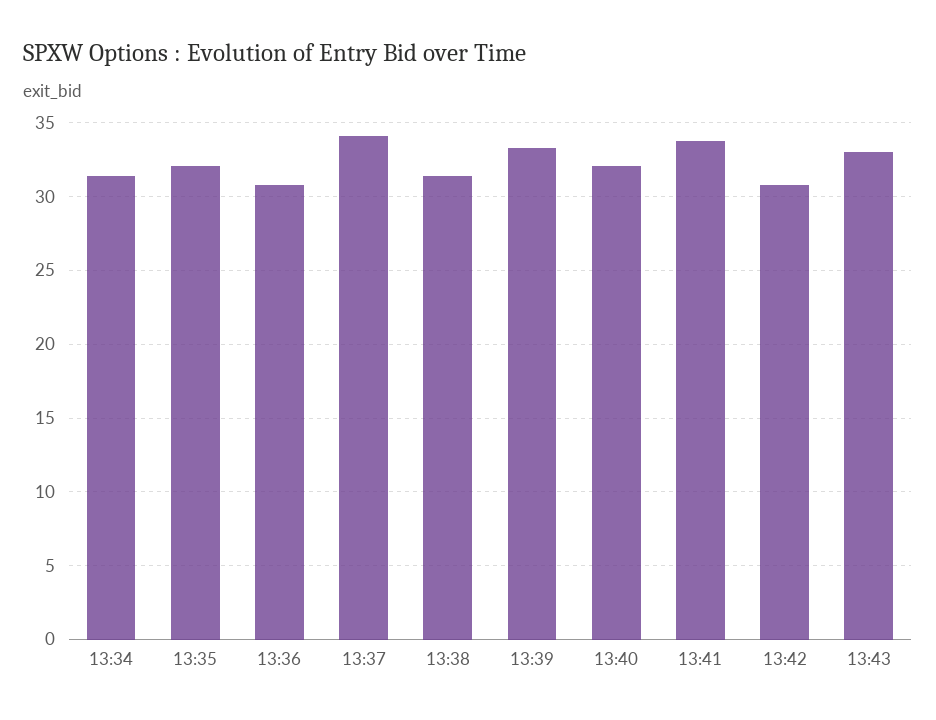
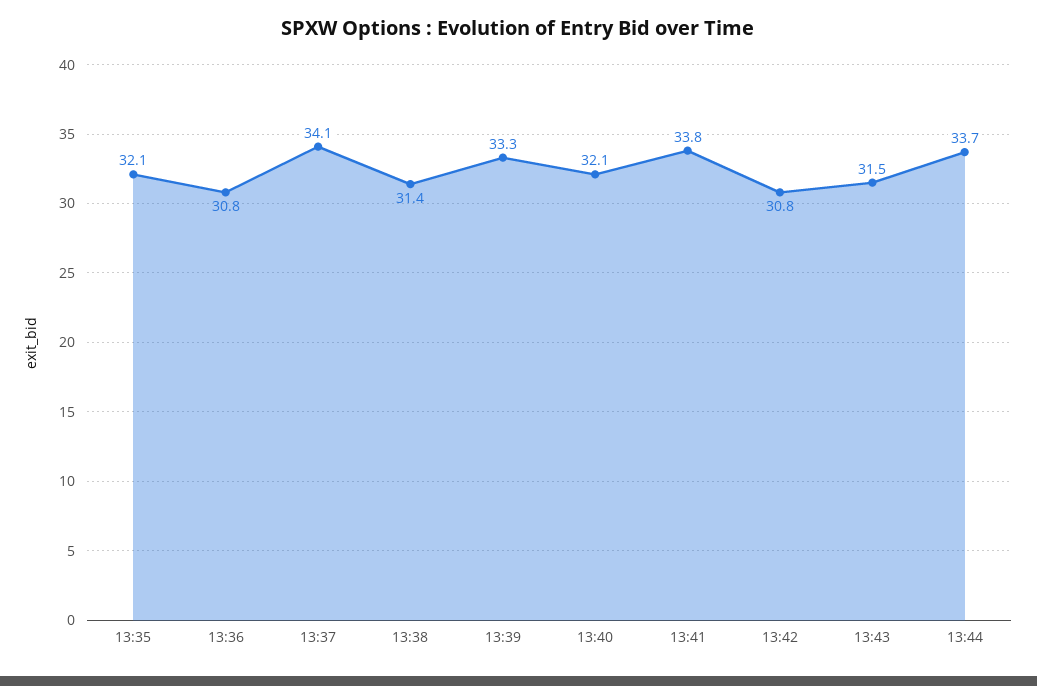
13:34: 31.5 -> none
13:43: 33 -> 31.5
13:44: none -> 33.7

